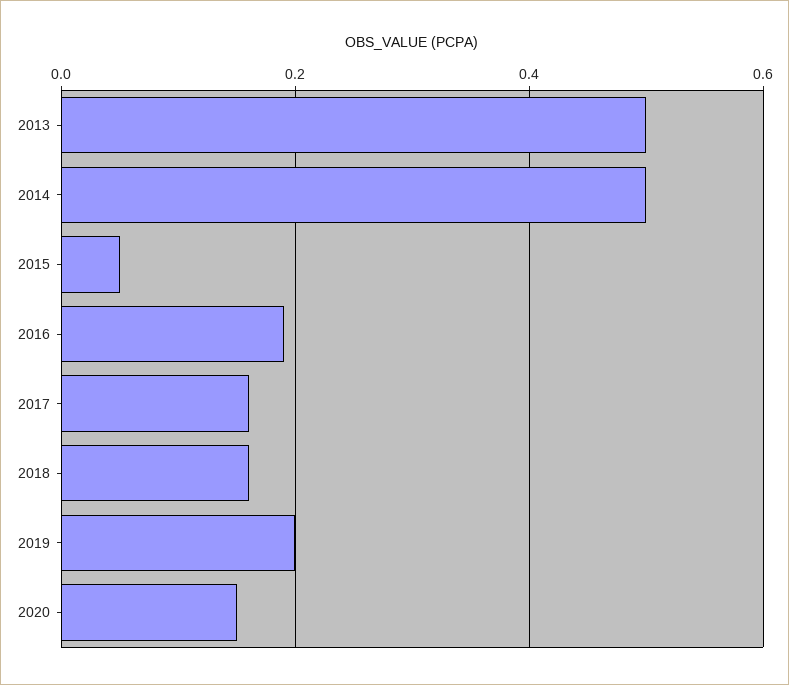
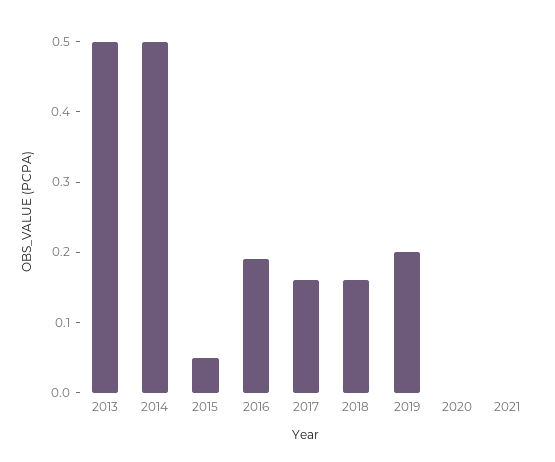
2020: 0.15 -> 0
2021: none -> 0

